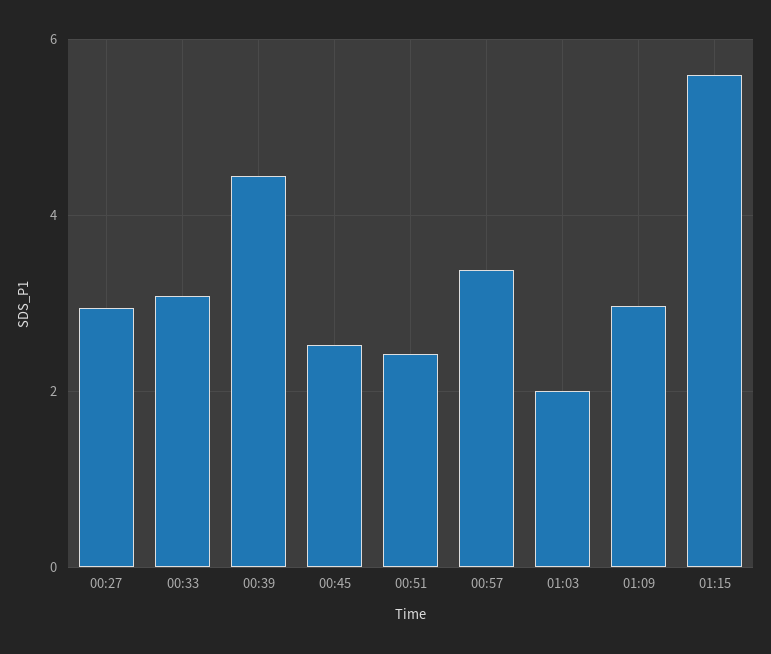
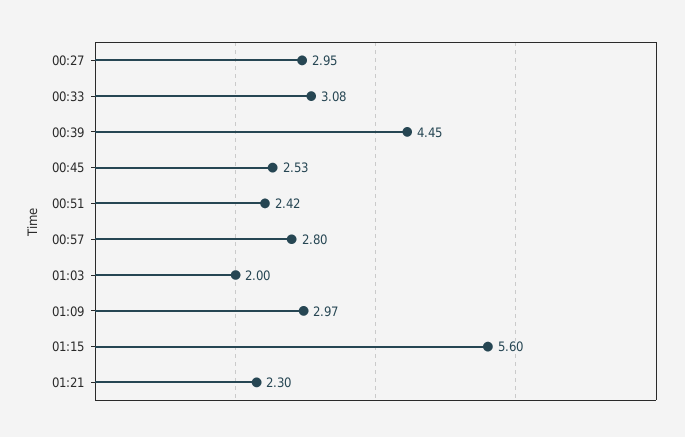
00:57: 3.4 -> 2.8
01:21: none -> 2.3

